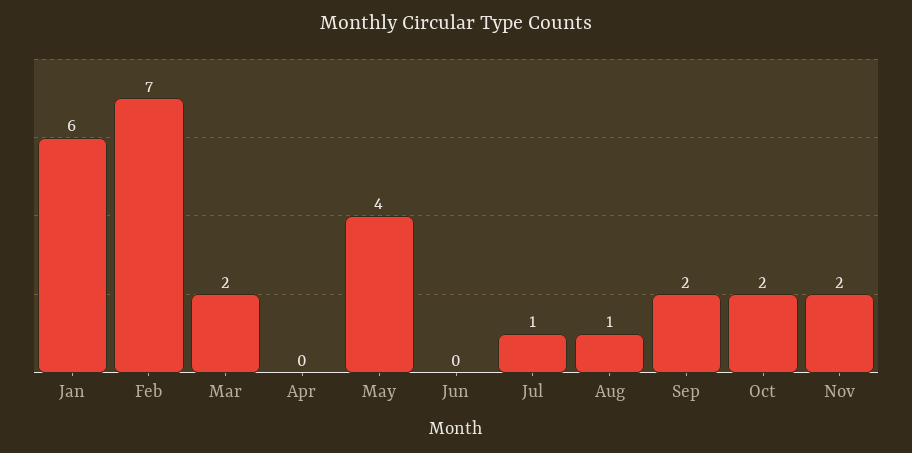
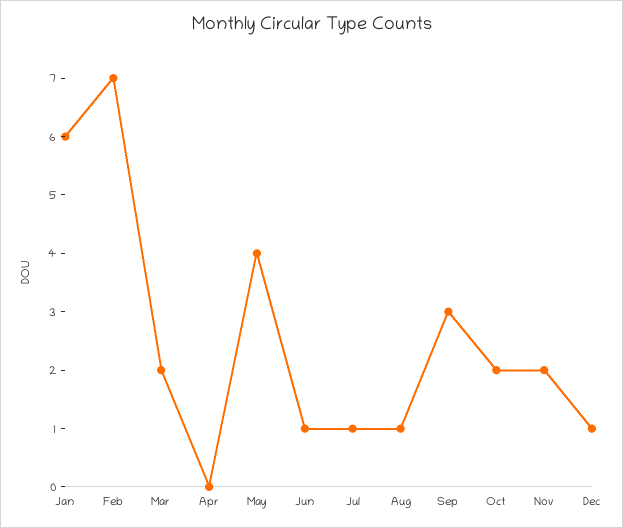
Jun: 0 -> 1
Sep: 2 -> 3
Dec: none -> 1

